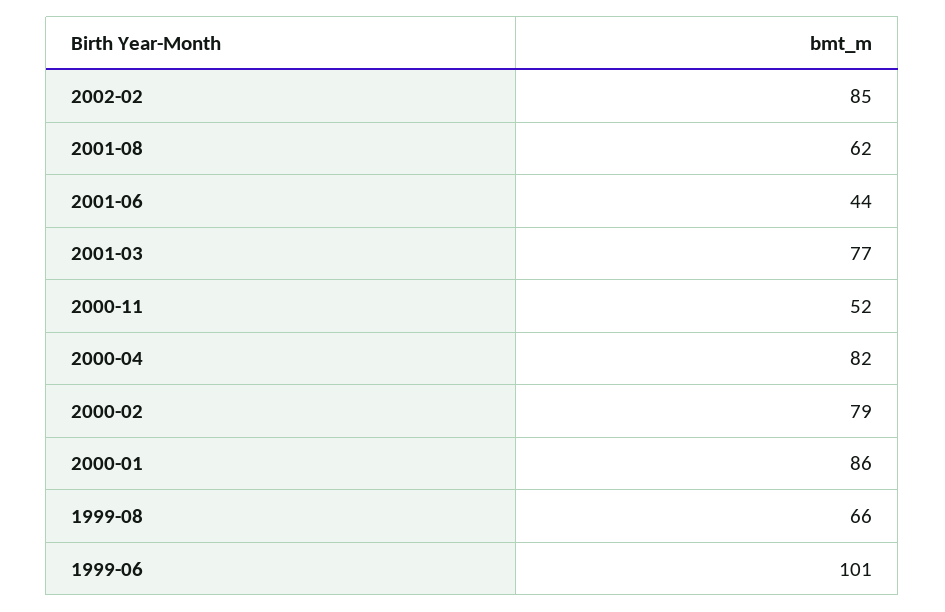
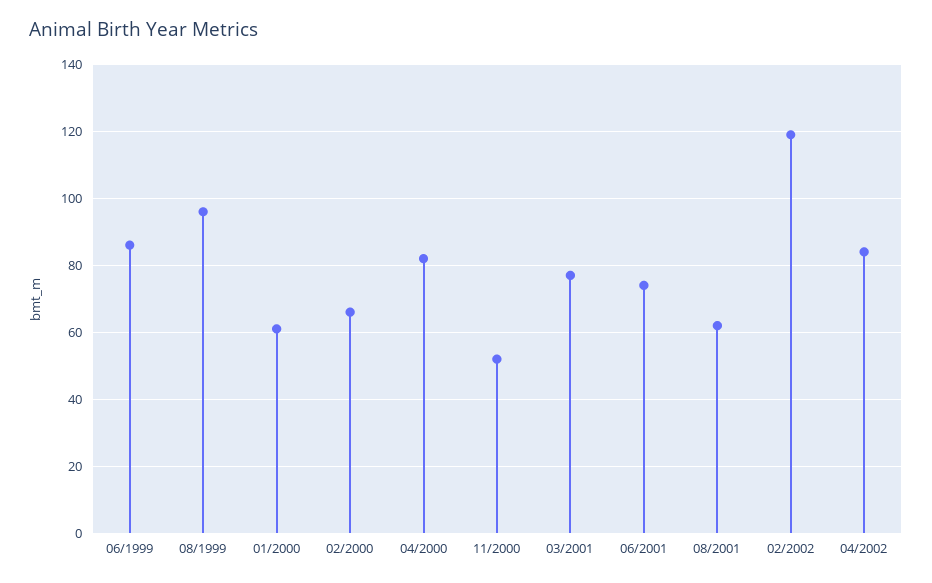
2002-02: 85 -> 120
2001-06: 44 -> 75
2000-02: 79 -> 65
2000-01: 86 -> 60
1999-08: 66 -> 95
1999-06: 101 -> 85
04/2002: none -> 85

